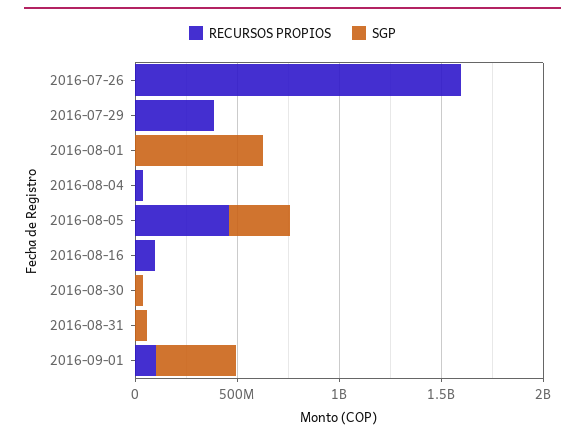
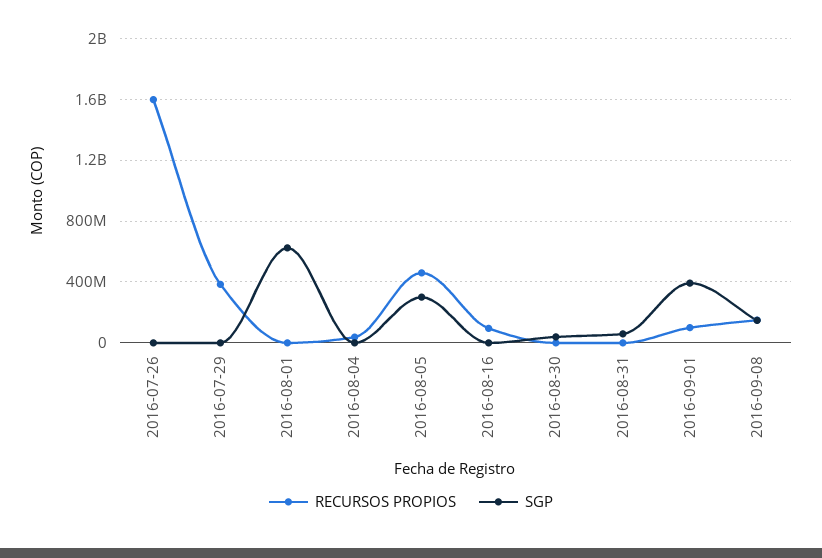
RECURSOS PROPIOS, 2016-09-08: none -> 150000000
SGP, 2016-09-08: none -> 150000000

